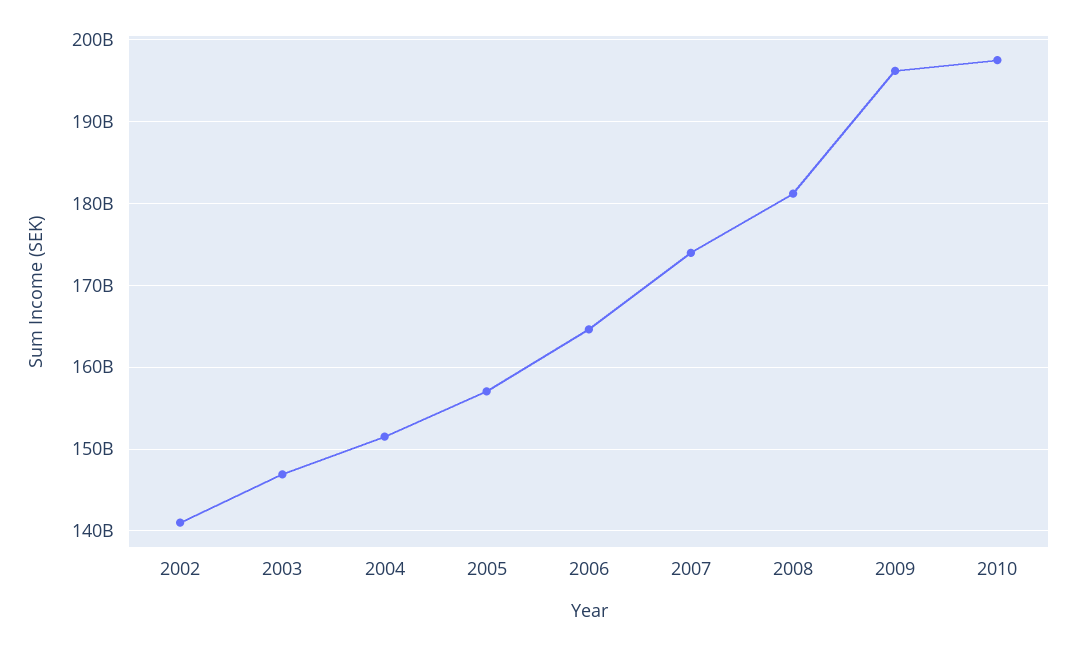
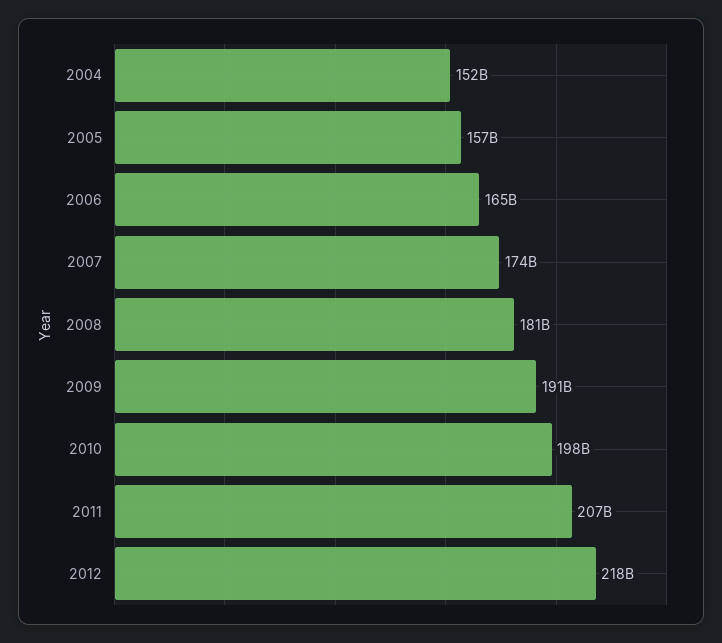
2002: 141000000000 -> none
2003: 147000000000 -> none
2009: 196000000000 -> 191000000000
2011: none -> 207000000000
2012: none -> 218000000000

